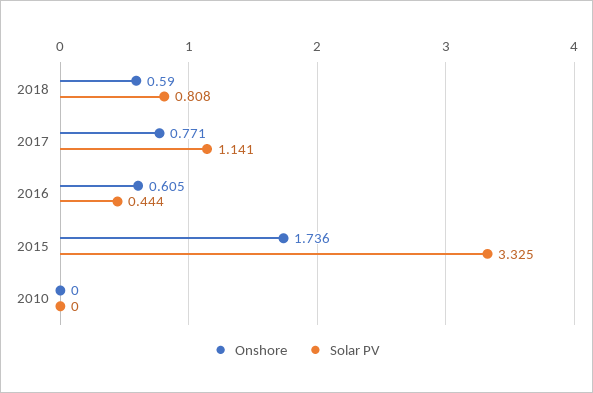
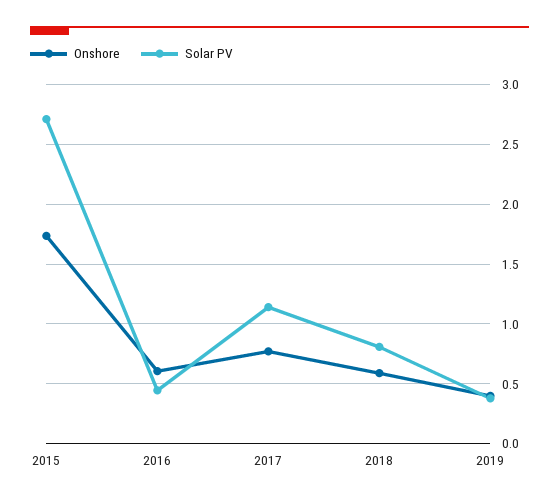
Solar PV, 2015: 3.325 -> 2.7
Onshore, 2010: 0 -> none
Solar PV, 2010: 0 -> none
Onshore, 2019: none -> 0.4
Solar PV, 2019: none -> 0.4

